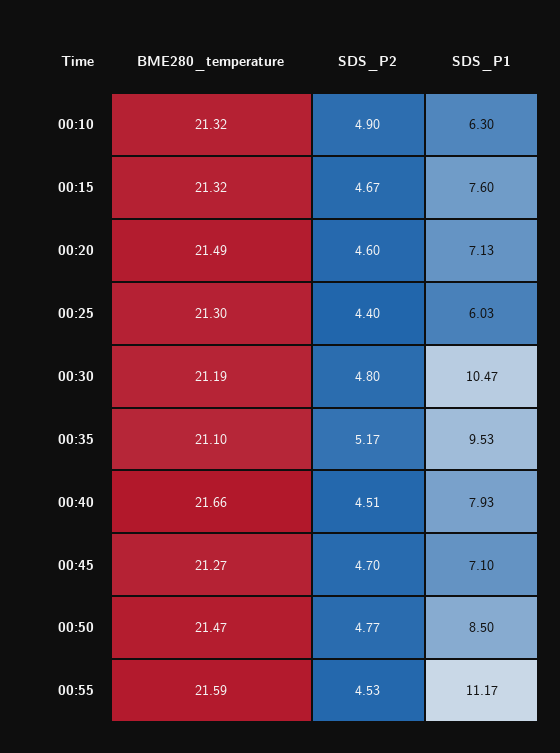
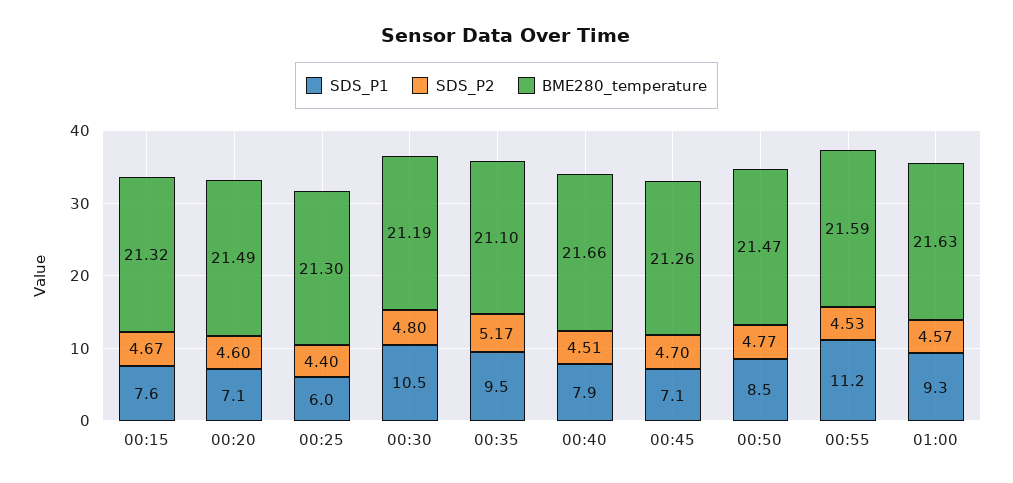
BME280_temperature, 00:10: 21.32 -> none
SDS_P2, 00:10: 4.9 -> none
SDS_P1, 00:10: 6.3 -> none
BME280_temperature, 00:45: 21.27 -> 21.26
SDS_P1, 01:00: none -> 9.3
SDS_P2, 01:00: none -> 4.57
BME280_temperature, 01:00: none -> 21.63

